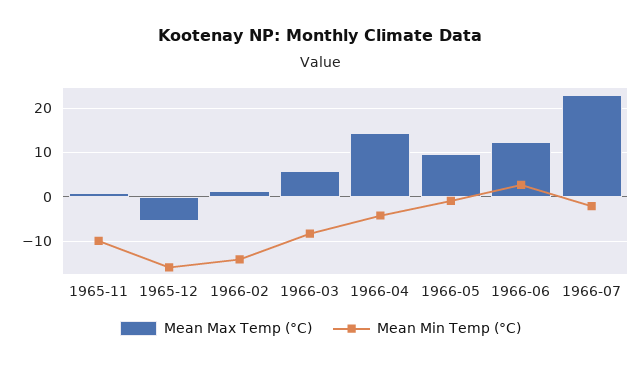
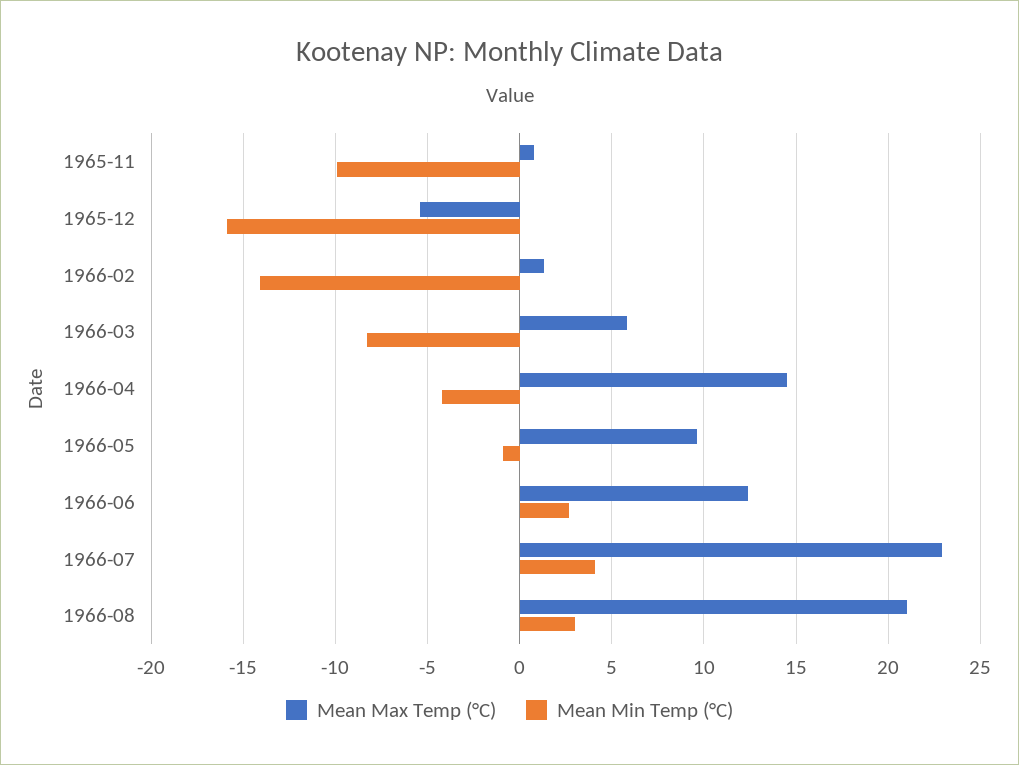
Mean Min Temp (°C), 1966-07: -2 -> 4
Mean Max Temp (°C), 1966-08: none -> 21
Mean Min Temp (°C), 1966-08: none -> 3

